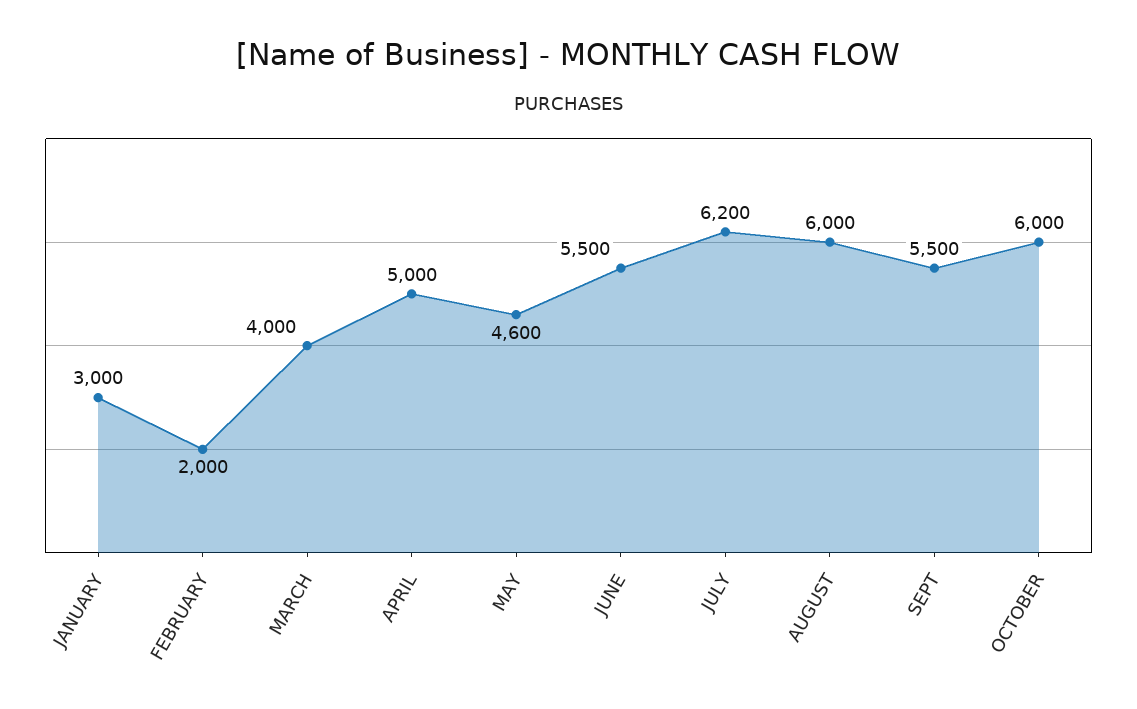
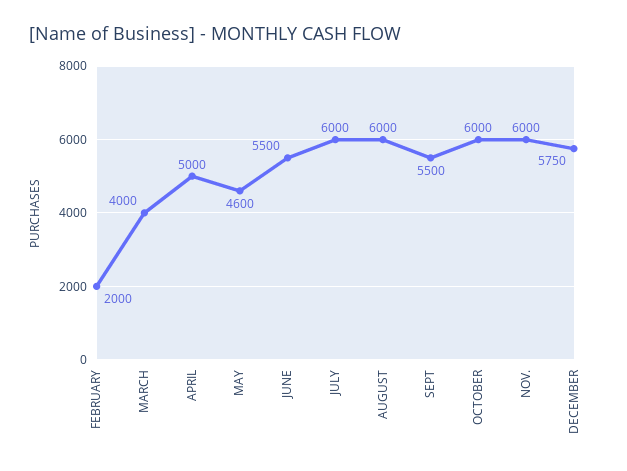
JANUARY: 3000 -> none
JULY: 6200 -> 6000
NOV.: none -> 6000
DECEMBER: none -> 5750

